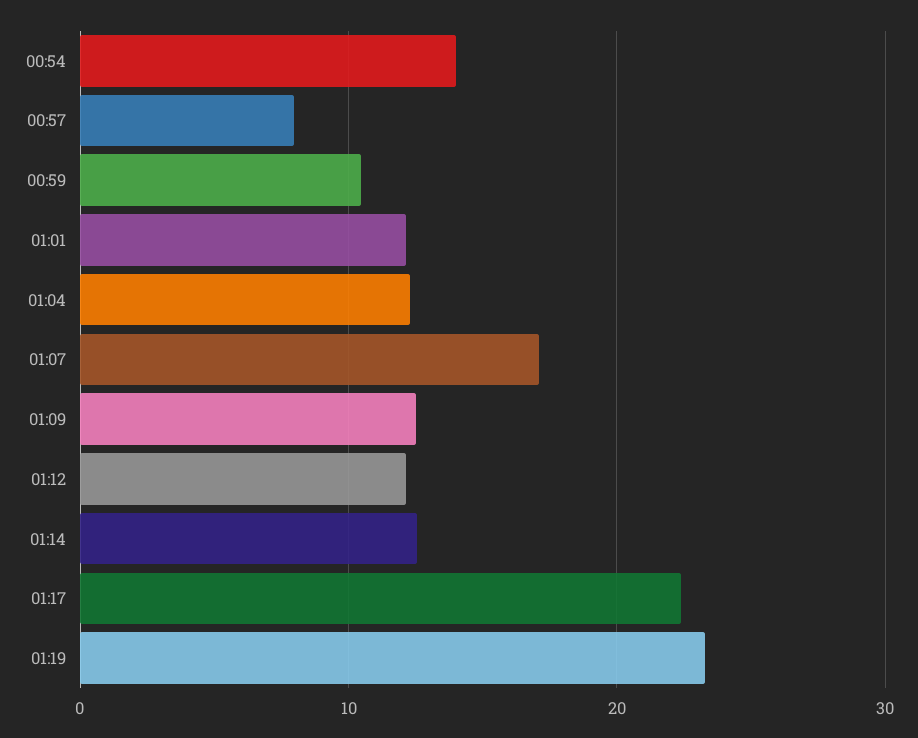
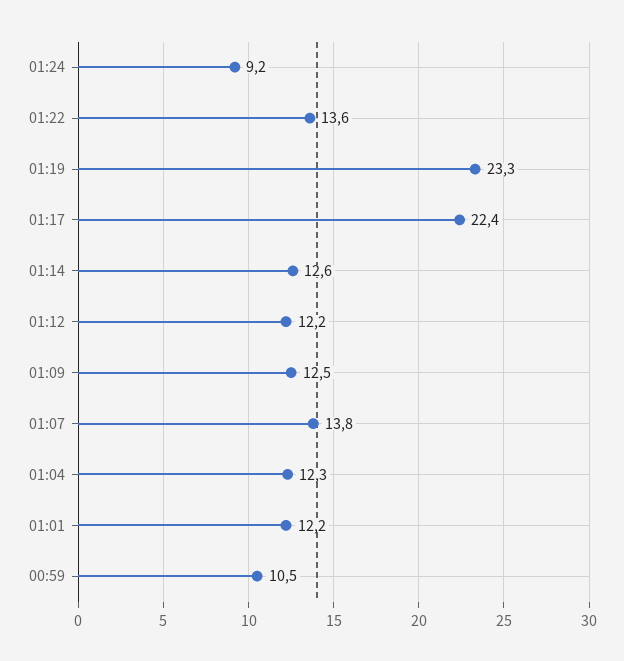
00:54: 14 -> none
00:57: 8 -> none
01:07: 17 -> 13.8
01:24: none -> 9.2
01:22: none -> 13.6

